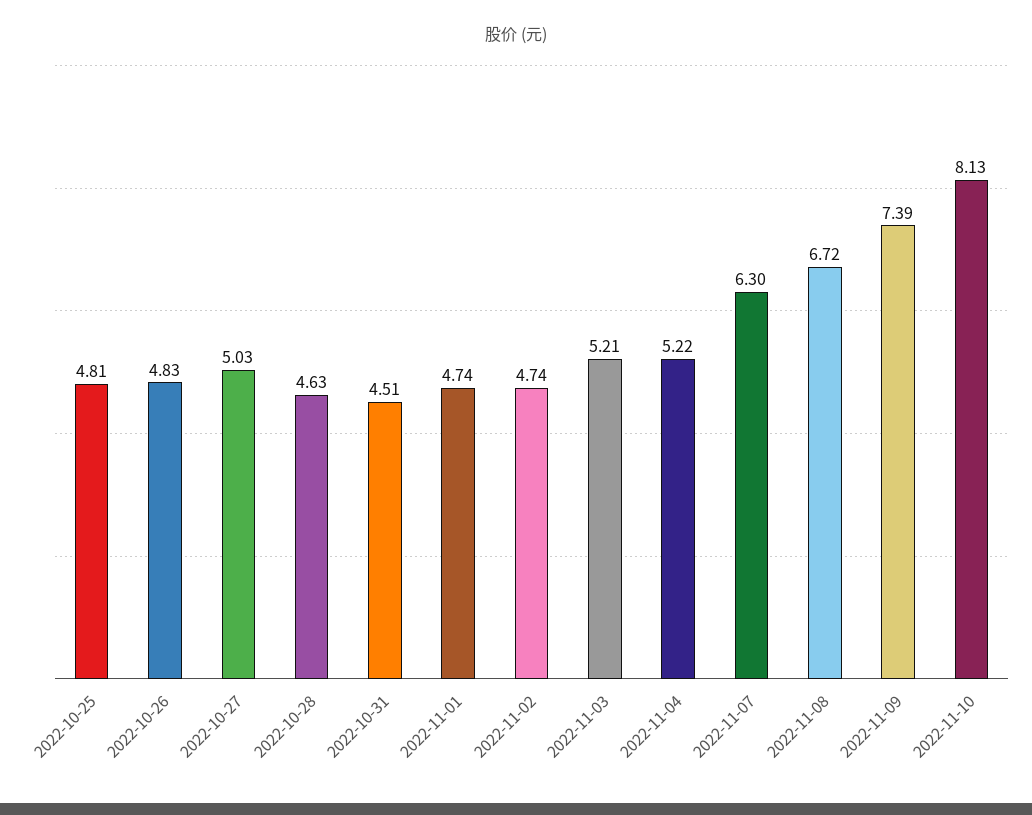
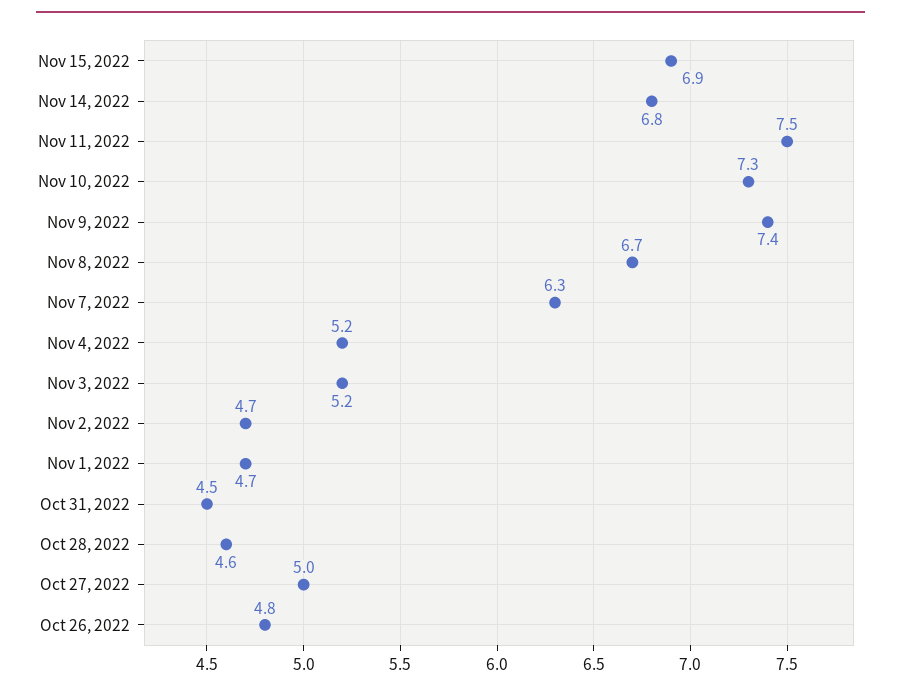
2022-10-25: 4.81 -> none
2022-11-10: 8.13 -> 7.3
Nov 15, 2022: none -> 6.9
Nov 14, 2022: none -> 6.8
Nov 11, 2022: none -> 7.5

